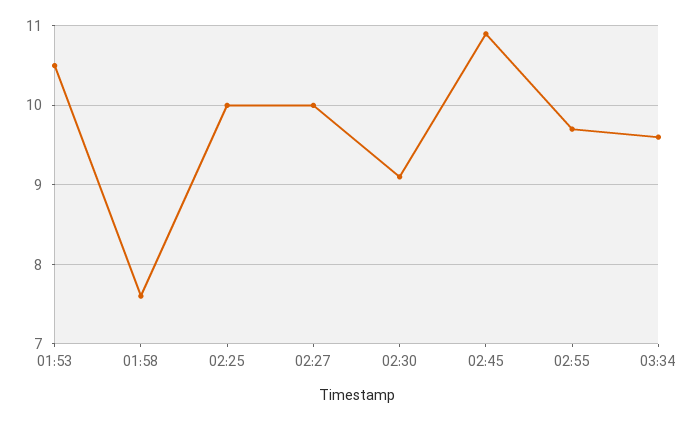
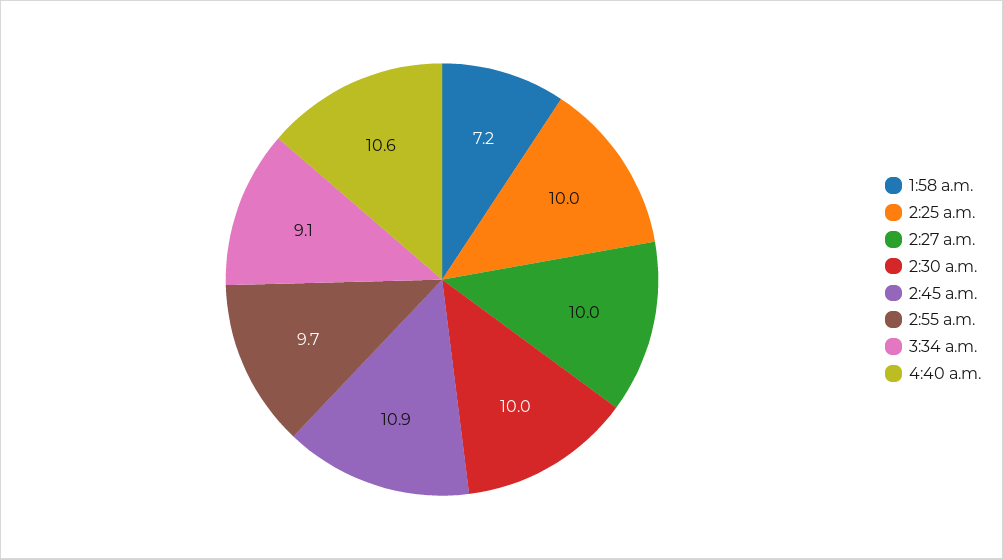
01:53: 10.5 -> none
01:58: 7.6 -> 7.2
02:30: 9.1 -> 10
03:34: 9.6 -> 9.1
4:40 a.m.: none -> 10.6

